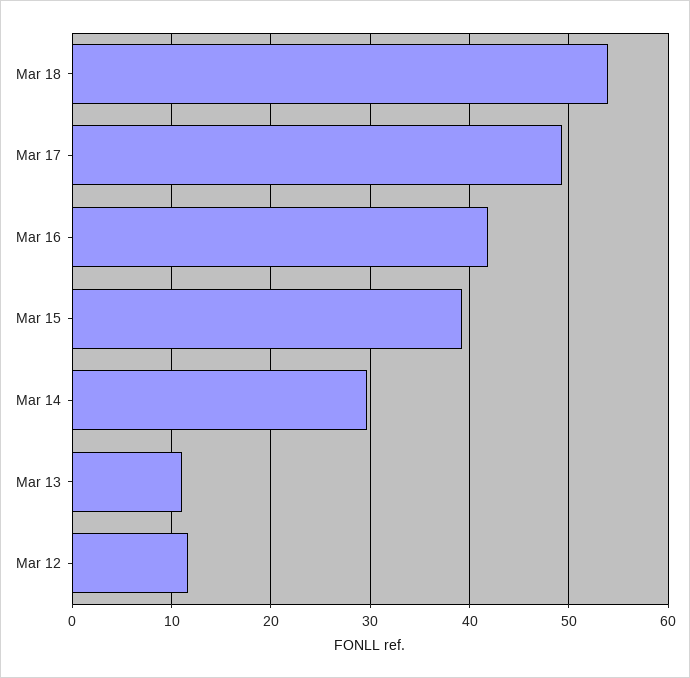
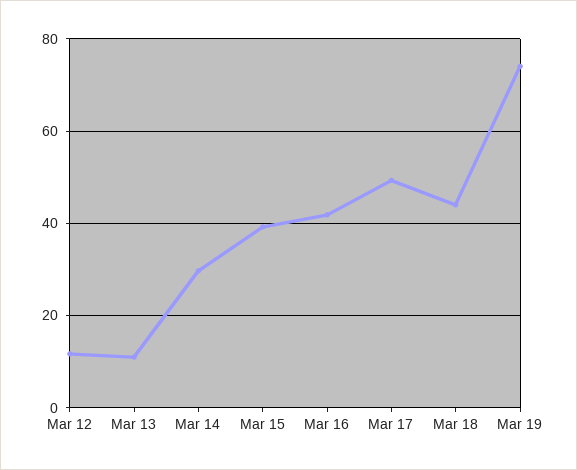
Mar 18: 54 -> 44
Mar 19: none -> 74

